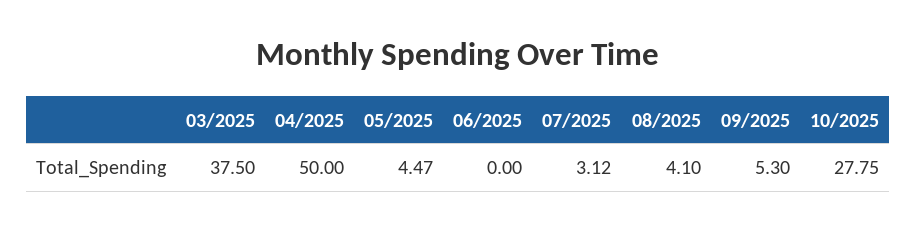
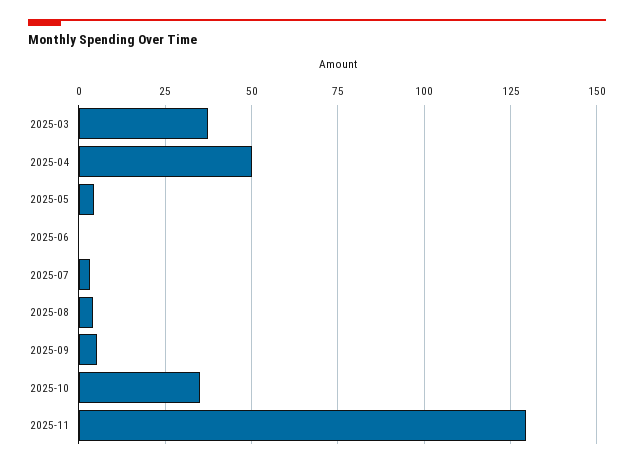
10/2025: 27.75 -> 35
2025-11: none -> 130

